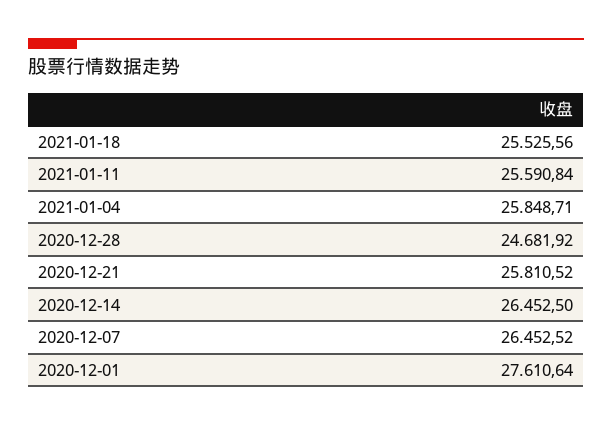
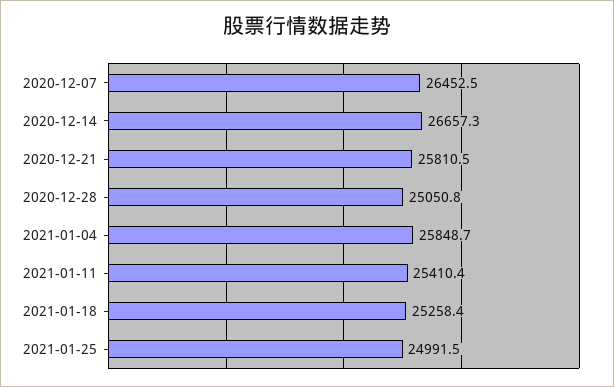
2021-01-18: 25525.56 -> 25258.4
2021-01-11: 25590.84 -> 25410.4
2020-12-28: 24681.92 -> 25050.8
2020-12-14: 26452.5 -> 26657.3
2020-12-01: 27610.64 -> none
2021-01-25: none -> 24991.5

